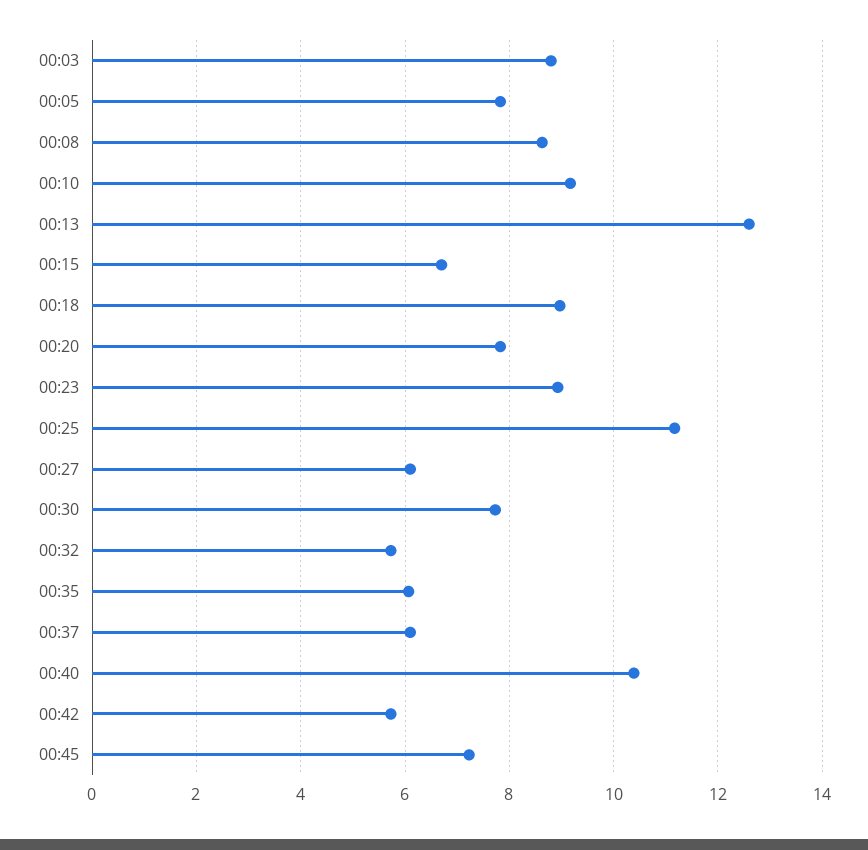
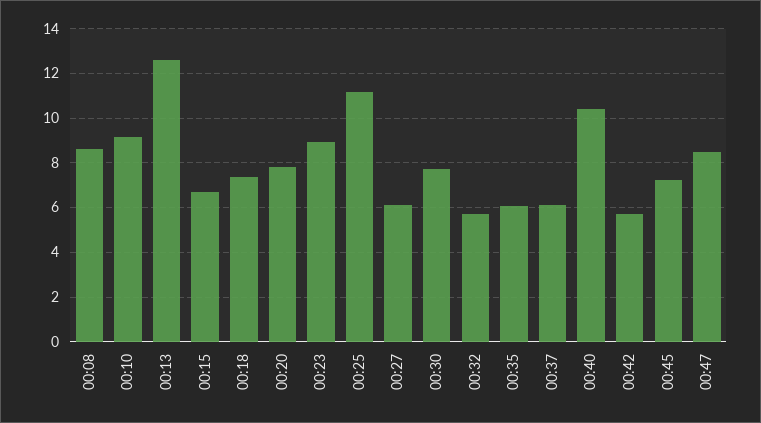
00:03: 8.8 -> none
00:05: 7.8 -> none
00:18: 9 -> 7.5
00:47: none -> 8.5

